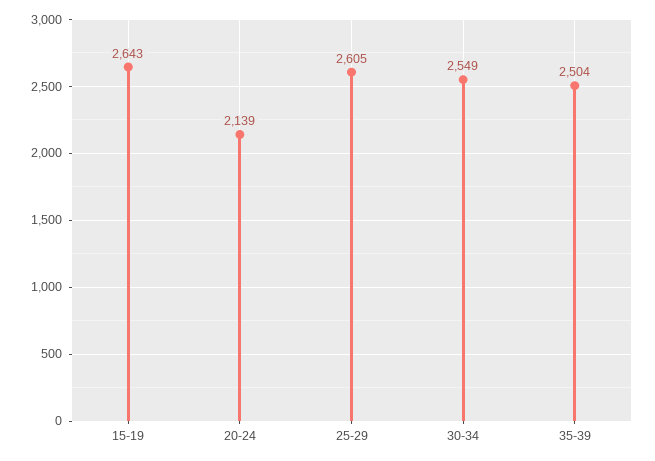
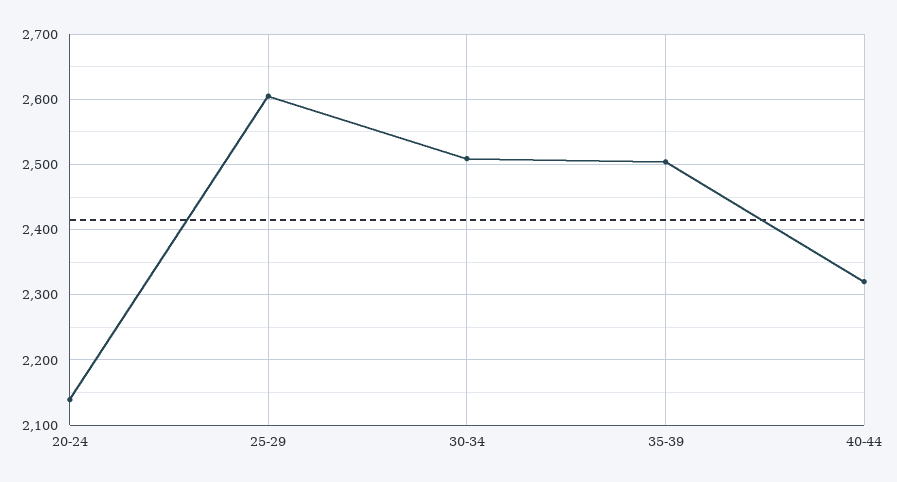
15-19: 2643 -> none
30-34: 2549 -> 2510
40-44: none -> 2320

